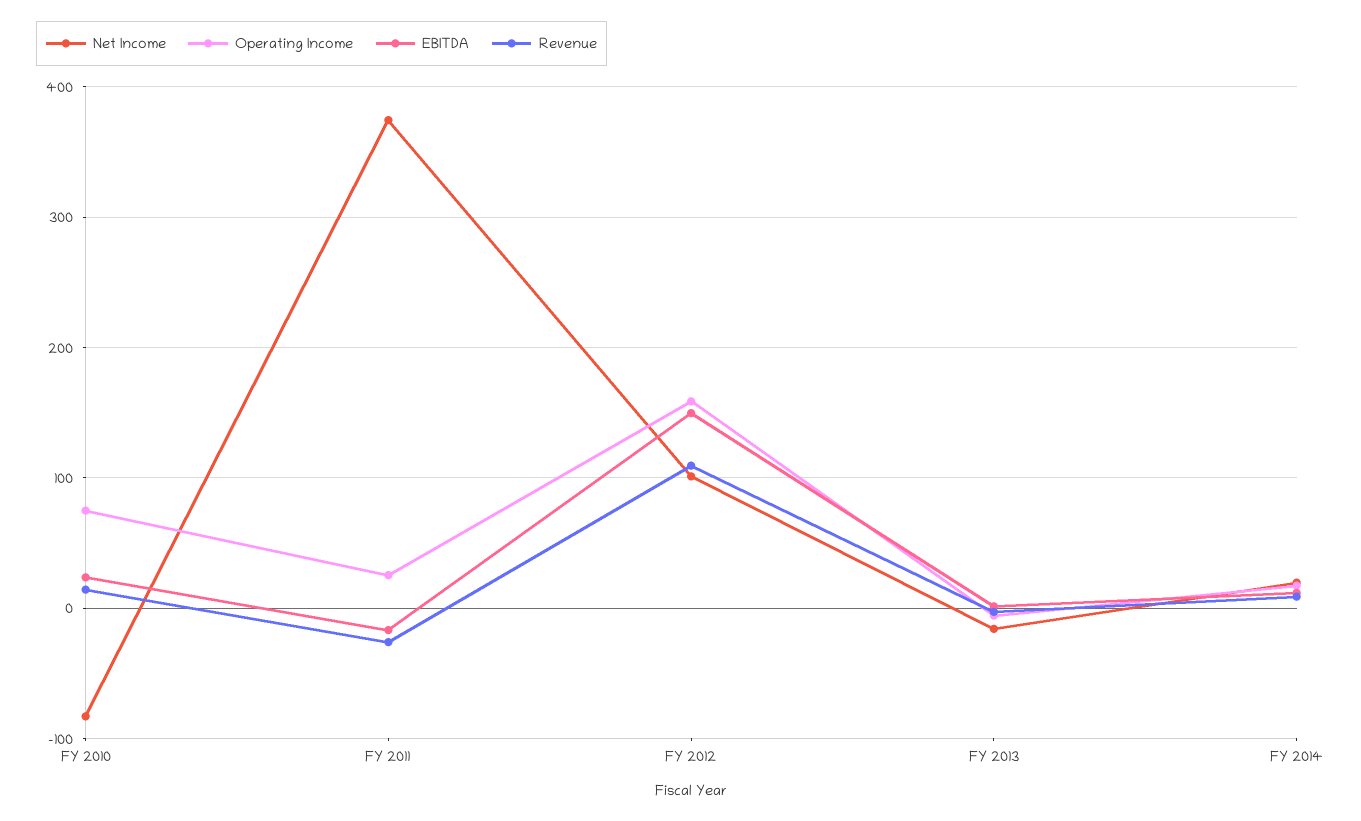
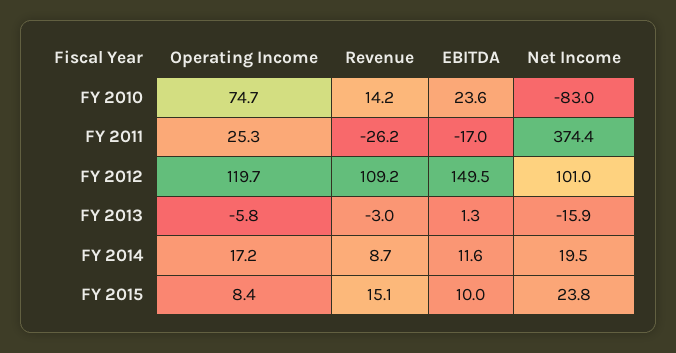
Operating Income, FY 2012: 160 -> 119.7
Operating Income, FY 2015: none -> 8.4
Revenue, FY 2015: none -> 15.1
EBITDA, FY 2015: none -> 10
Net Income, FY 2015: none -> 23.8

